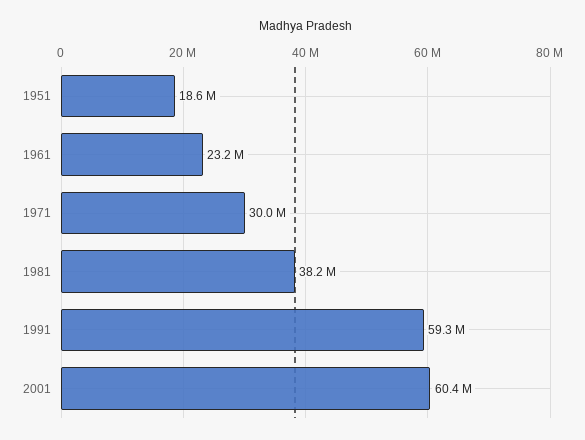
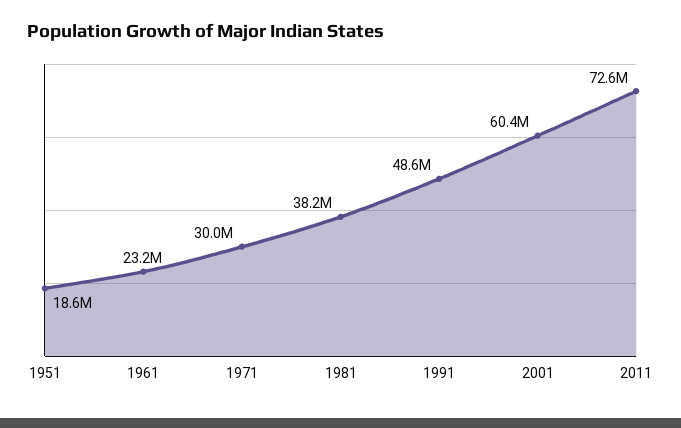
1991: 59300000 -> 48600000
2011: none -> 72600000

